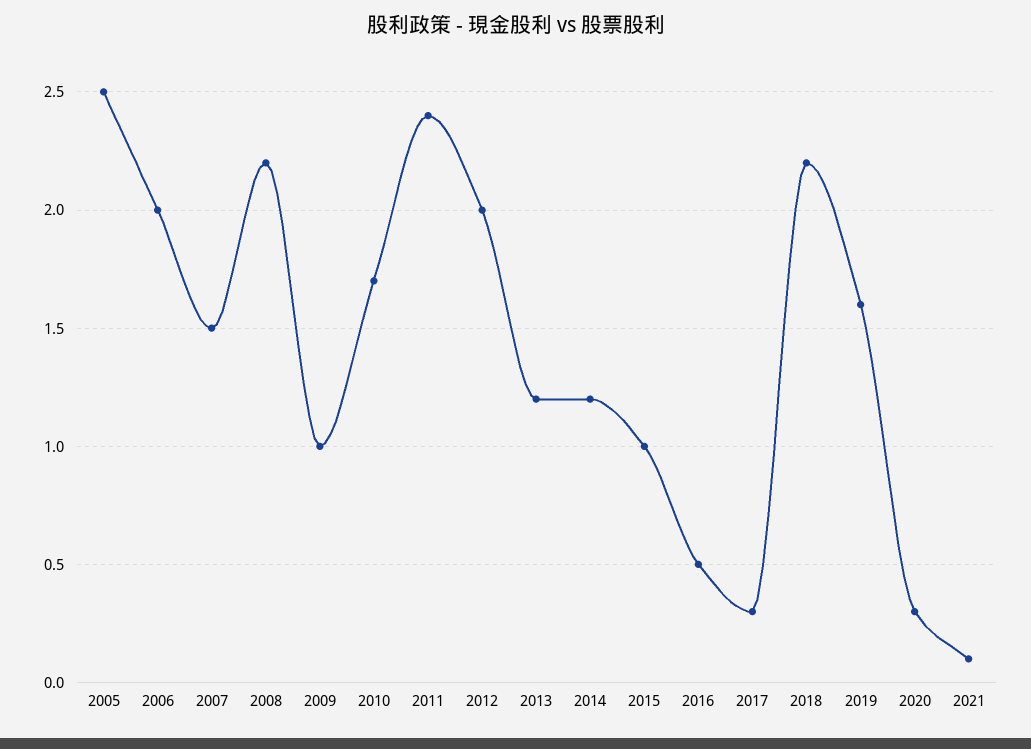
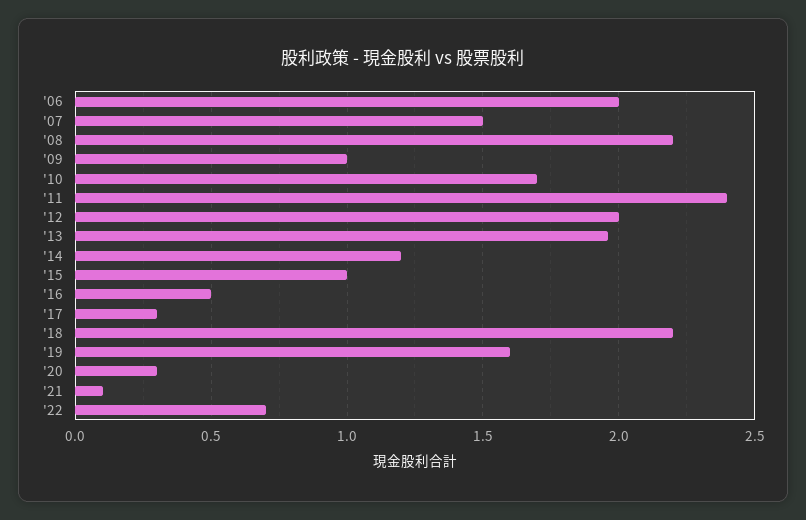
2005: 2.5 -> none
2013: 1.2 -> 1.95
'22: none -> 0.7

